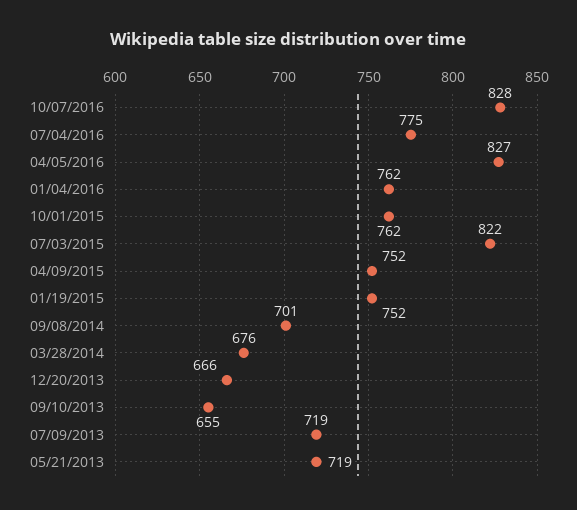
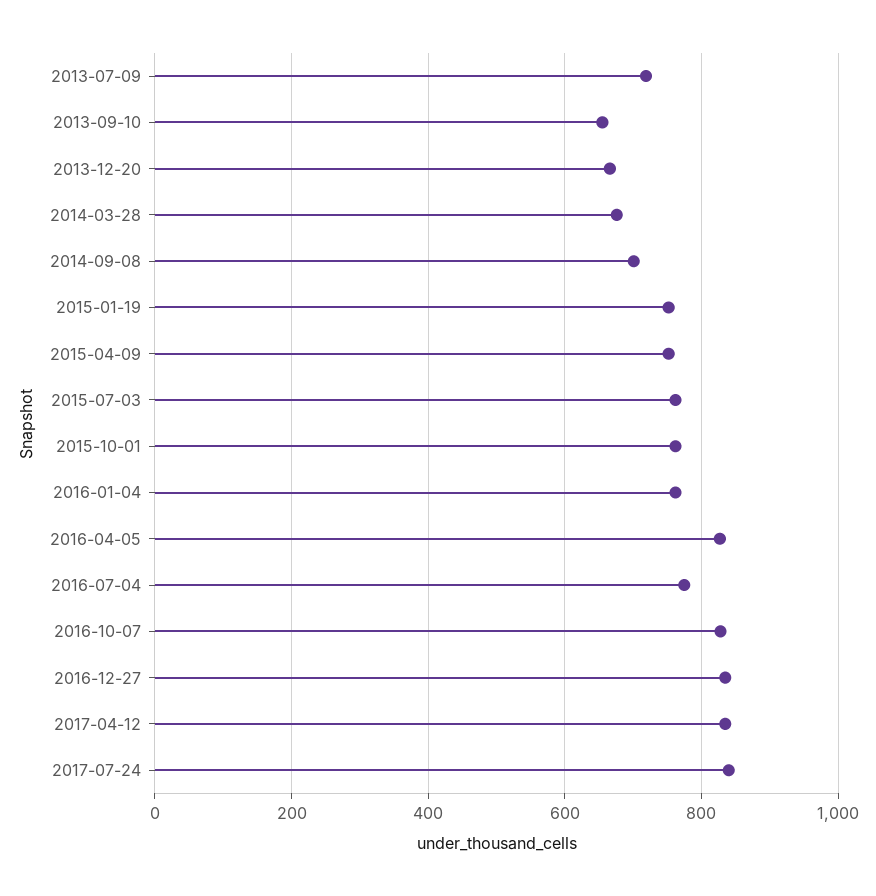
07/03/2015: 822 -> 760
05/21/2013: 719 -> none
2016-12-27: none -> 840
2017-04-12: none -> 840
2017-07-24: none -> 840

